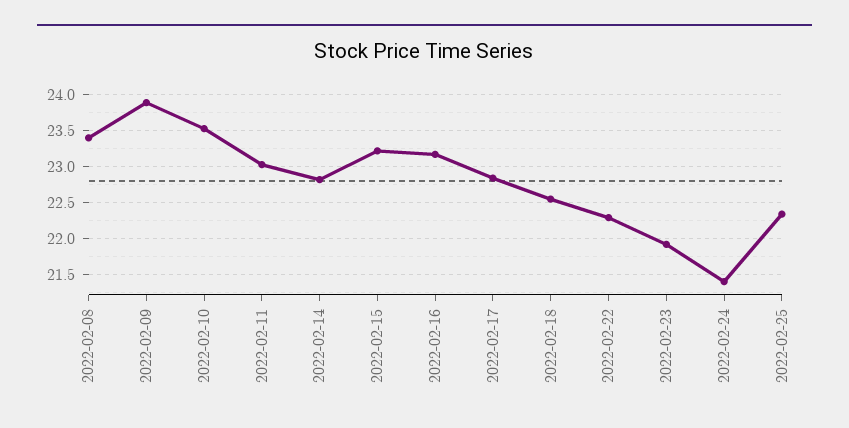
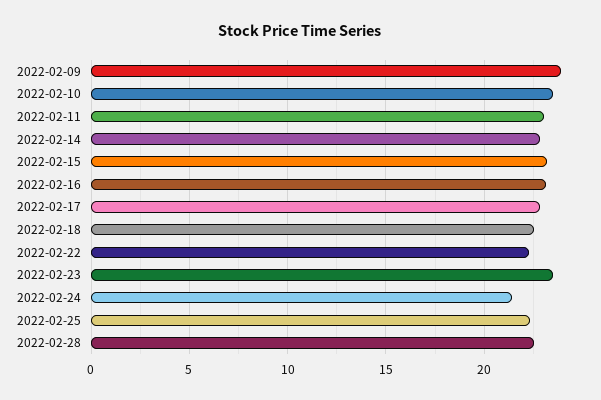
2022-02-08: 23.4 -> none
2022-02-23: 21.9 -> 23.5
2022-02-28: none -> 22.5

